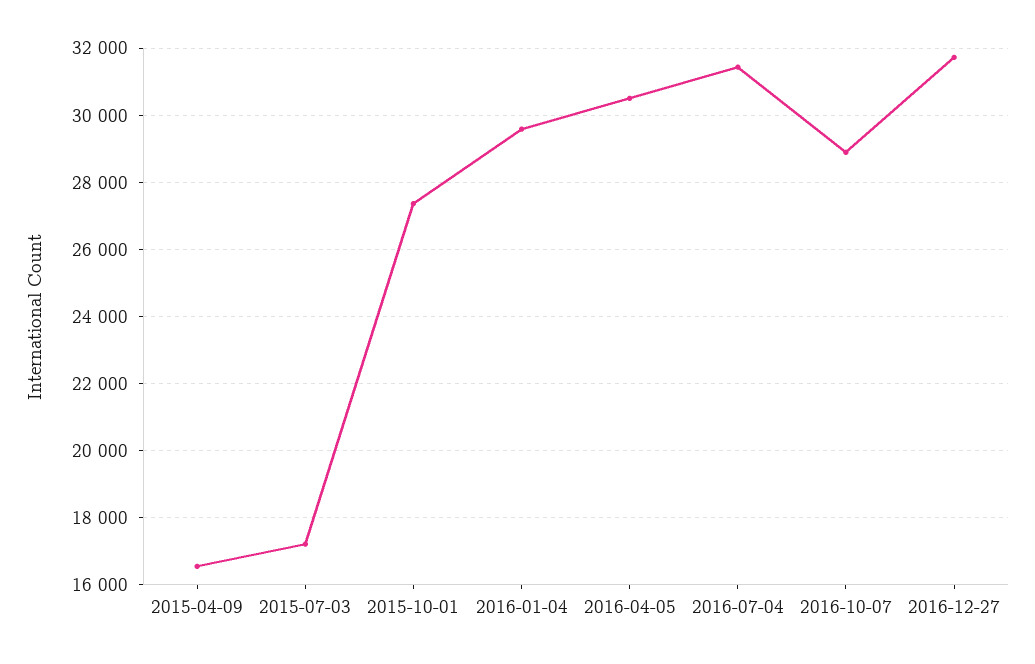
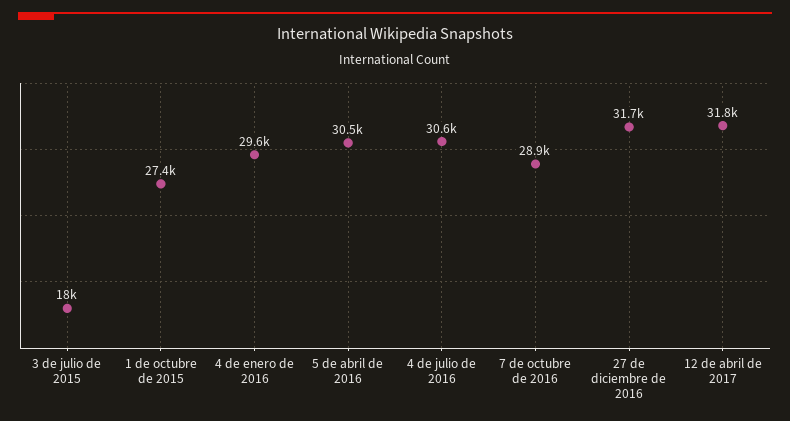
2015-04-09: 16600 -> none
2015-07-03: 17200 -> 18000
2016-07-04: 31400 -> 30600
12 de abril de 2017: none -> 31800

